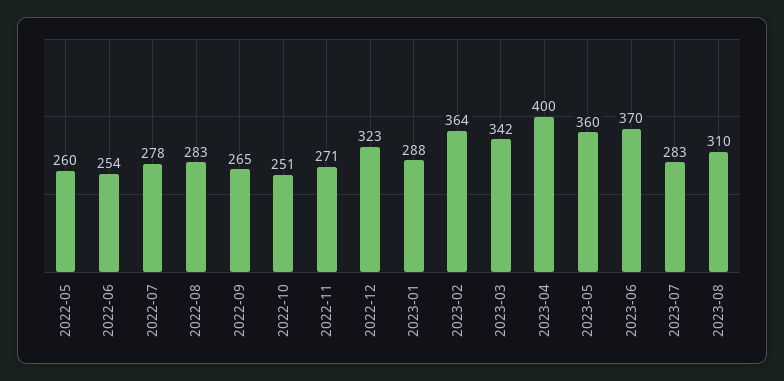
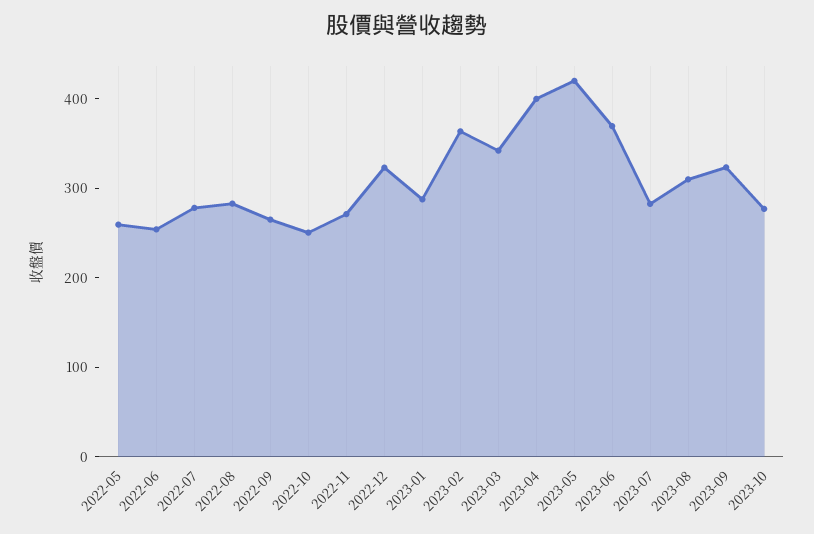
2023-05: 360 -> 420
2023-09: none -> 320
2023-10: none -> 280

